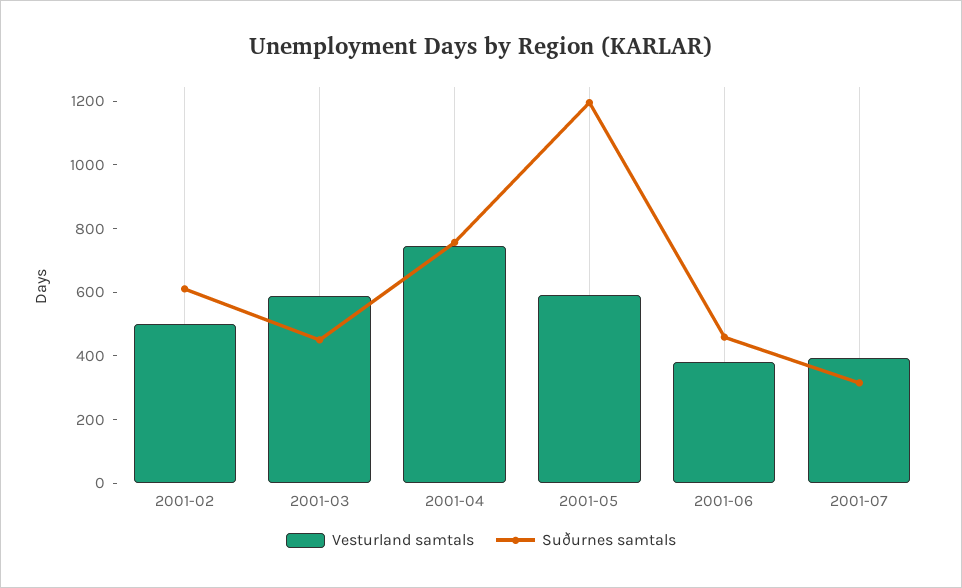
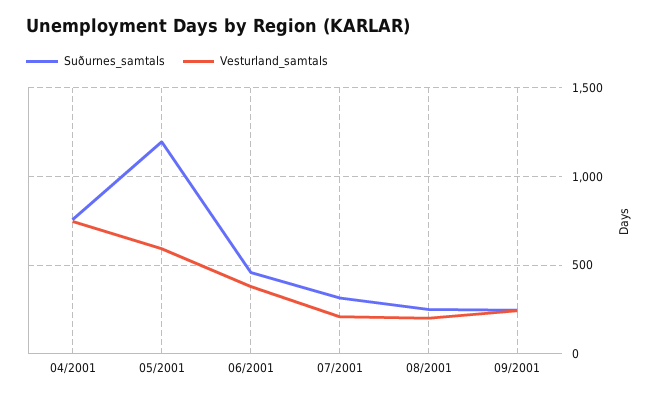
Vesturland samtals, 2001-02: 500 -> none
Suðurnes samtals, 2001-02: 600 -> none
Vesturland samtals, 2001-03: 600 -> none
Suðurnes samtals, 2001-03: 450 -> none
Vesturland samtals, 2001-07: 400 -> 200
Suðurnes samtals, 08/2001: none -> 250
Vesturland samtals, 08/2001: none -> 200
Suðurnes samtals, 09/2001: none -> 250
Vesturland samtals, 09/2001: none -> 250

